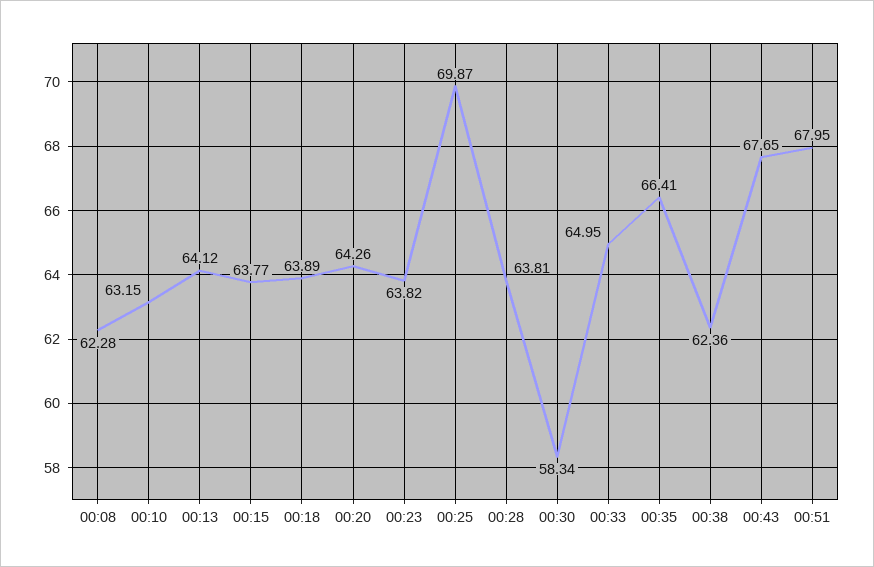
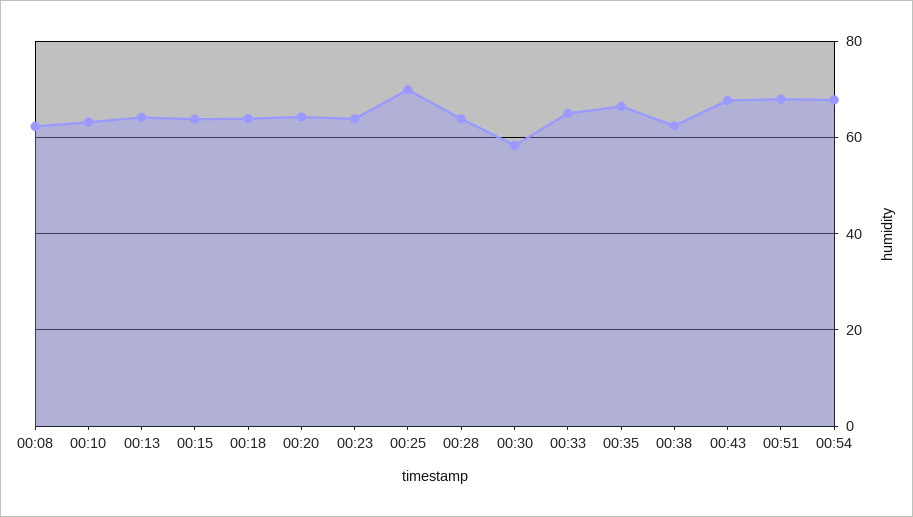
00:54: none -> 68

